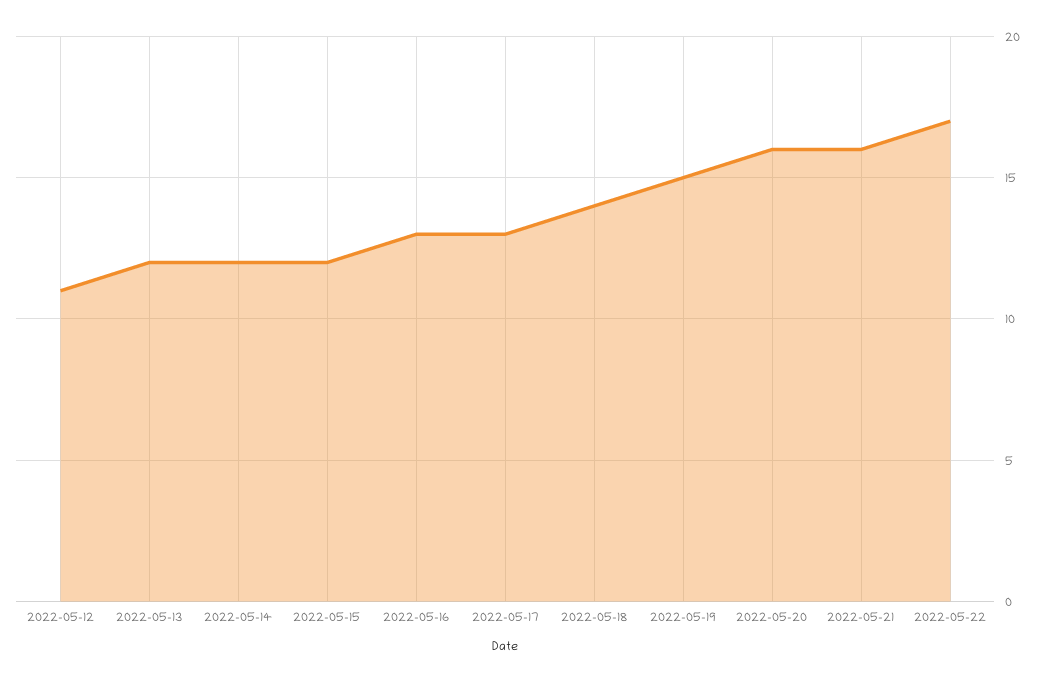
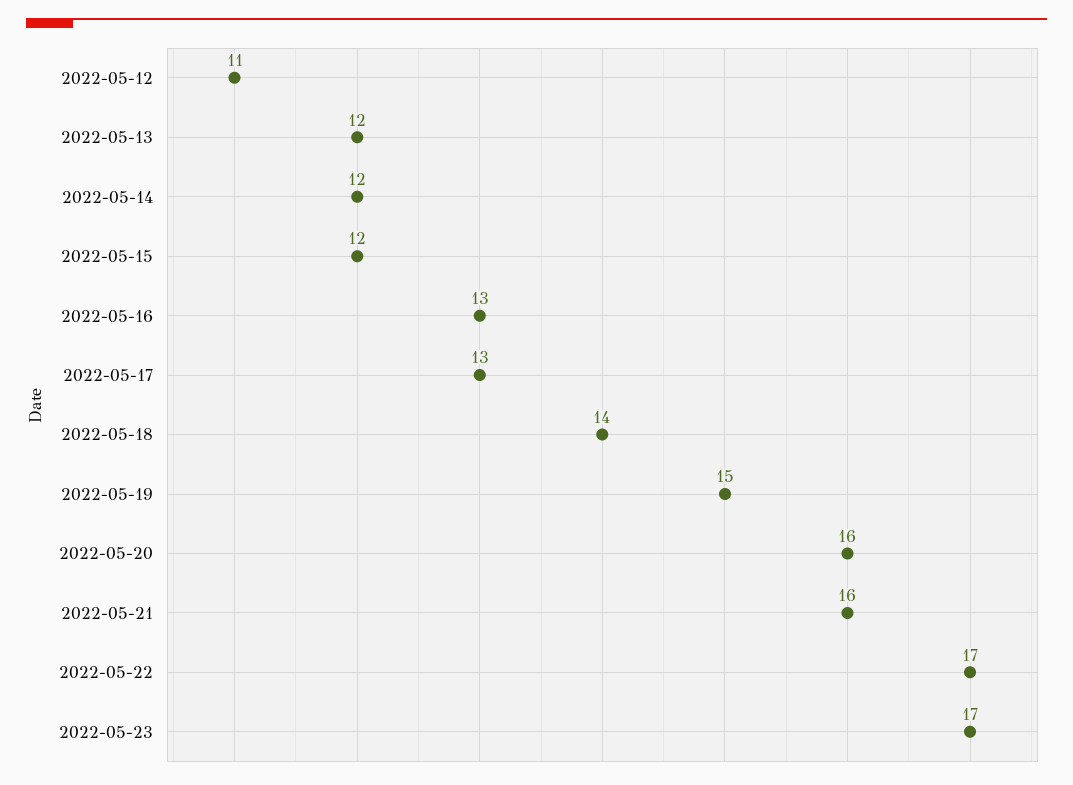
2022-05-23: none -> 17

